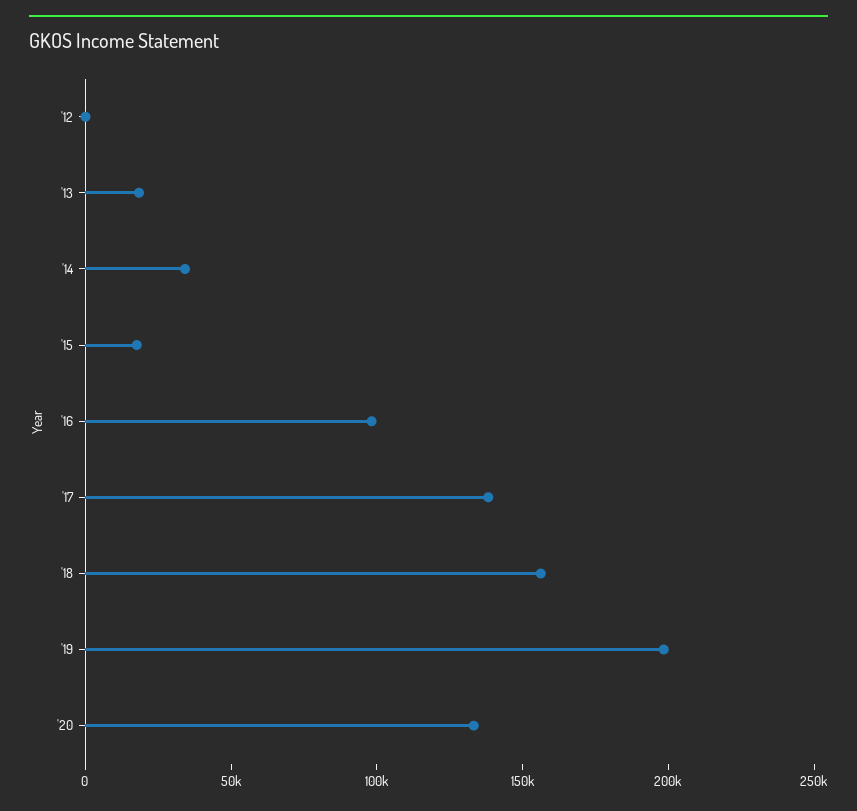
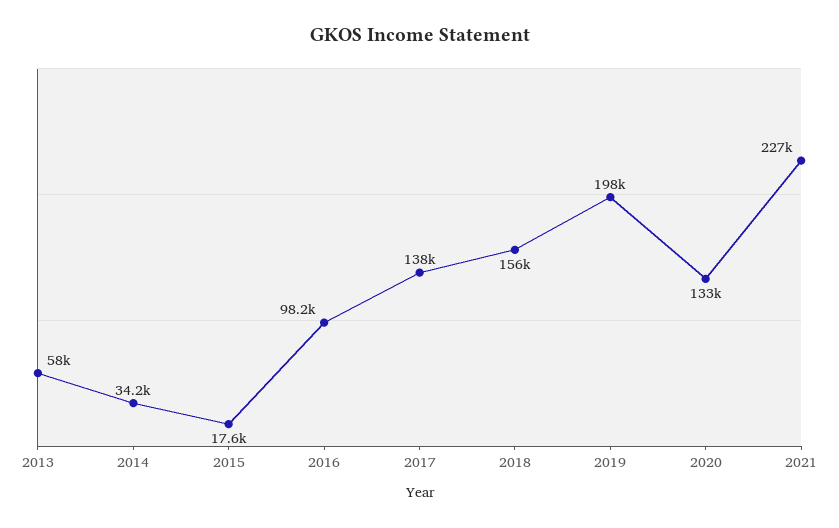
'12: 0 -> none
'13: 20000 -> 58000
2021: none -> 227000

